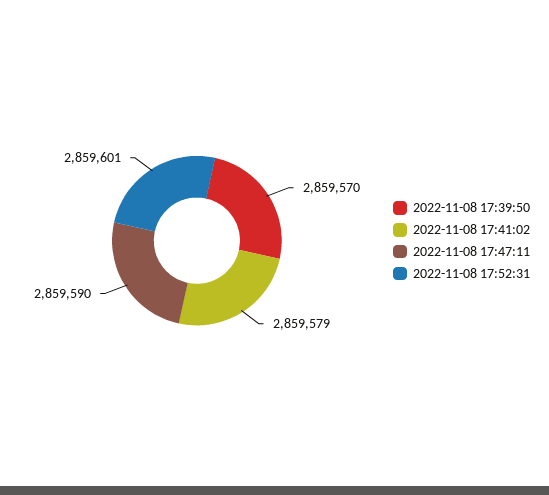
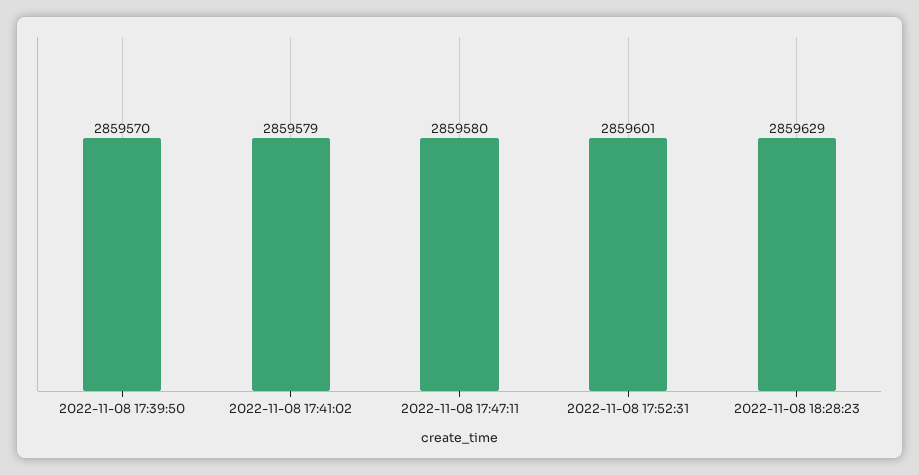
2022-11-08 17:47:11: 2859590 -> 2859580
2022-11-08 18:28:23: none -> 2859629

